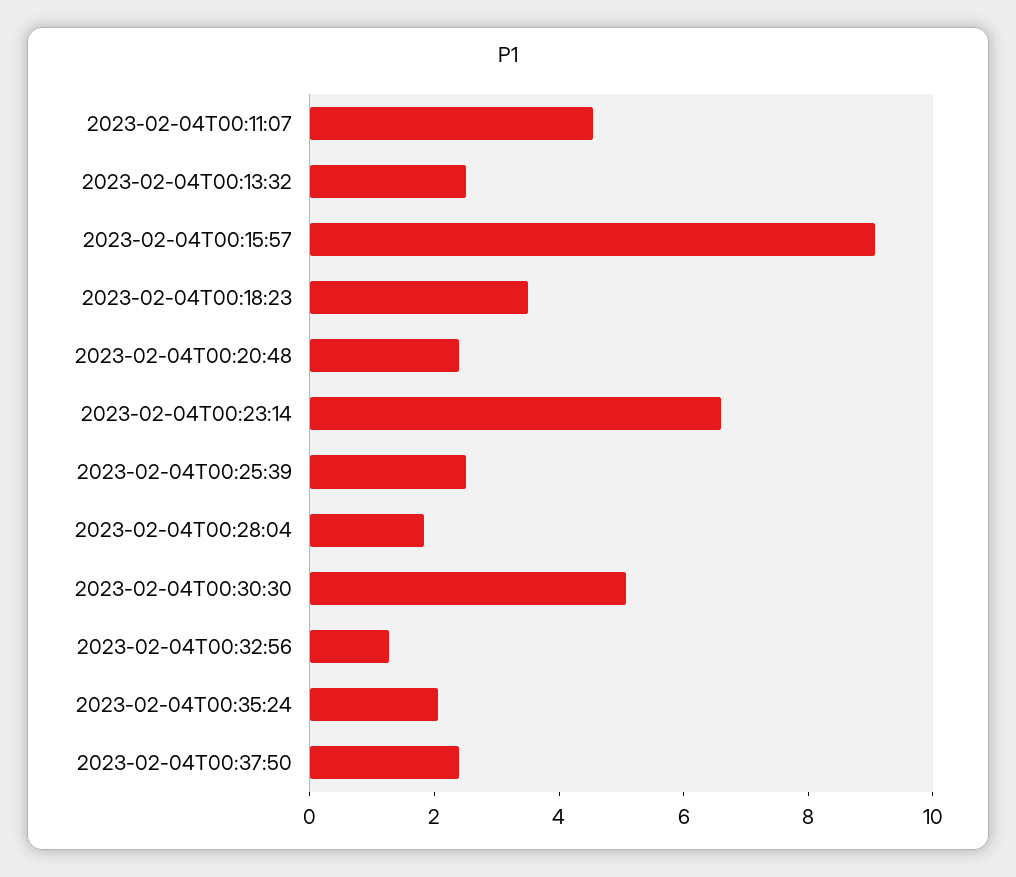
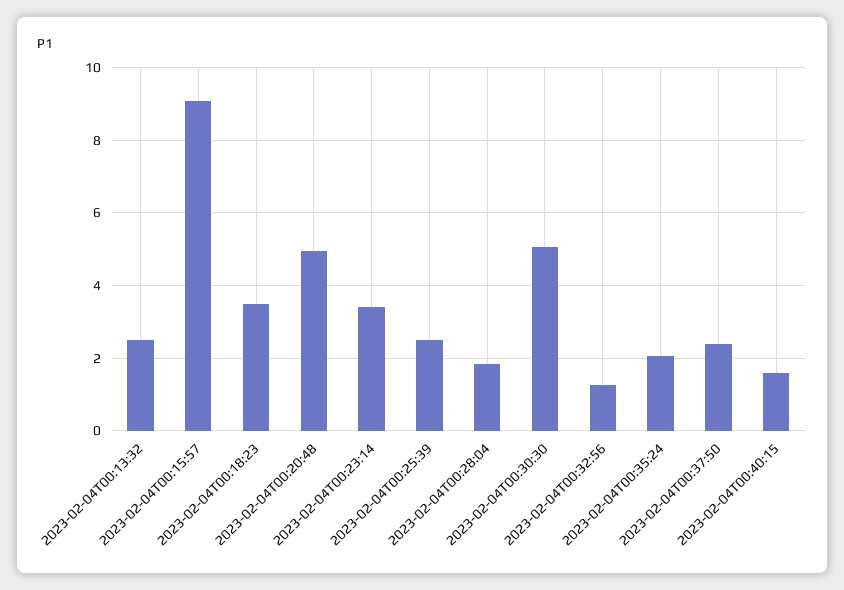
2023-02-04T00:11:07: 4.5 -> none
2023-02-04T00:20:48: 2.5 -> 5
2023-02-04T00:23:14: 6.5 -> 3.4
2023-02-04T00:40:15: none -> 1.6

